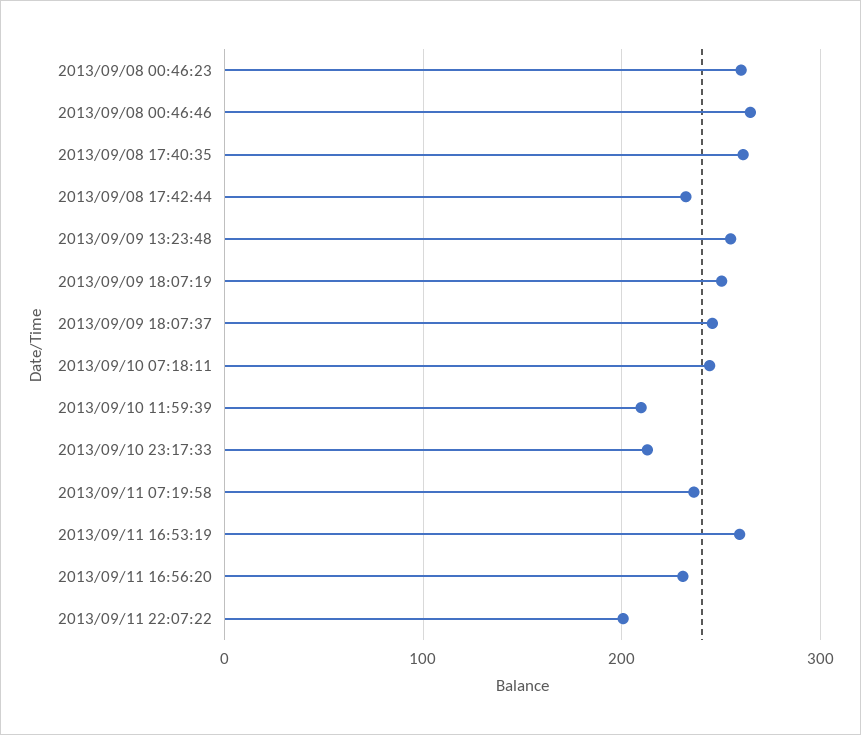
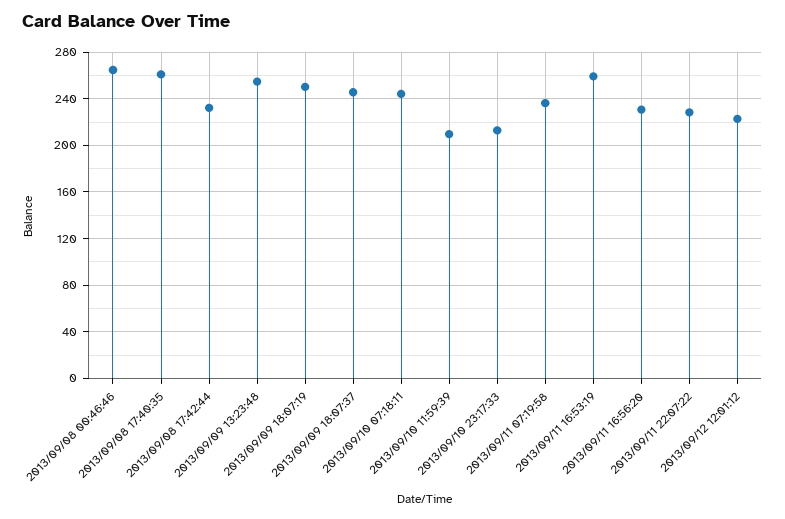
2013/09/08 00:46:23: 260 -> none
2013/09/11 22:07:22: 200 -> 230
2013/09/12 12:01:12: none -> 220

